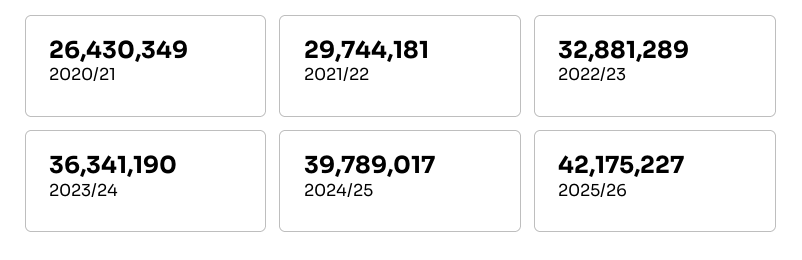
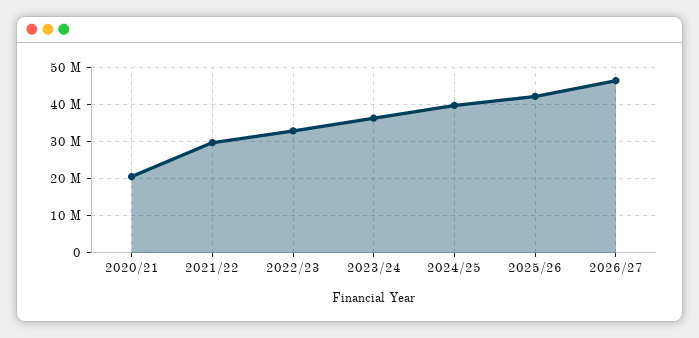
2020/21: 26430349 -> 20000000
2026/27: none -> 46000000

